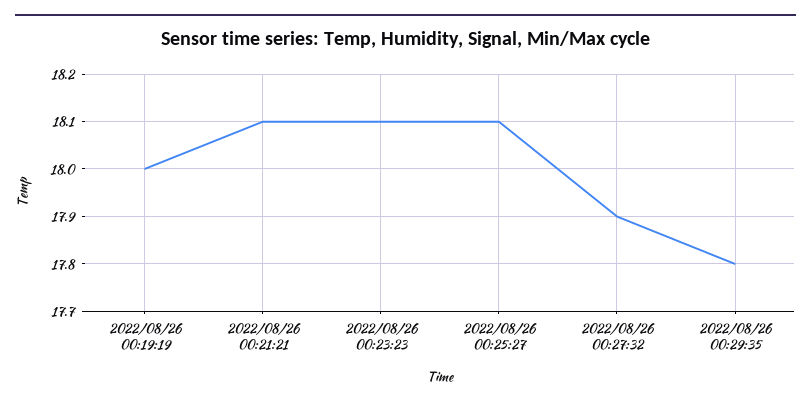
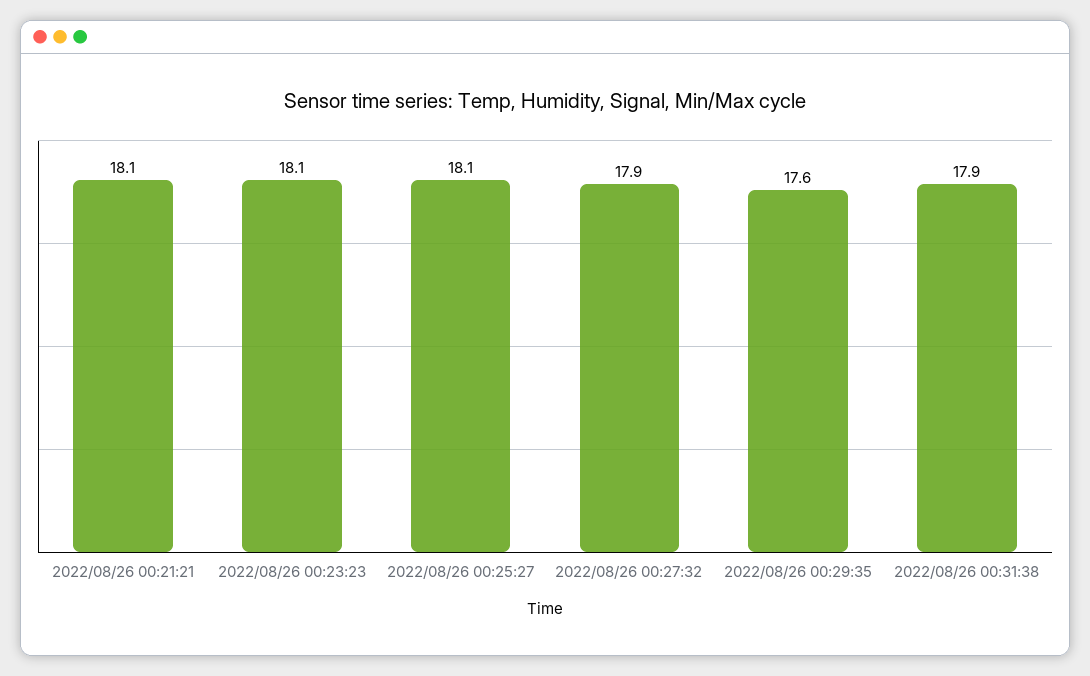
2022/08/26 00:19:19: 18 -> none
2022/08/26 00:29:35: 17.8 -> 17.6
2022/08/26 00:31:38: none -> 17.9

